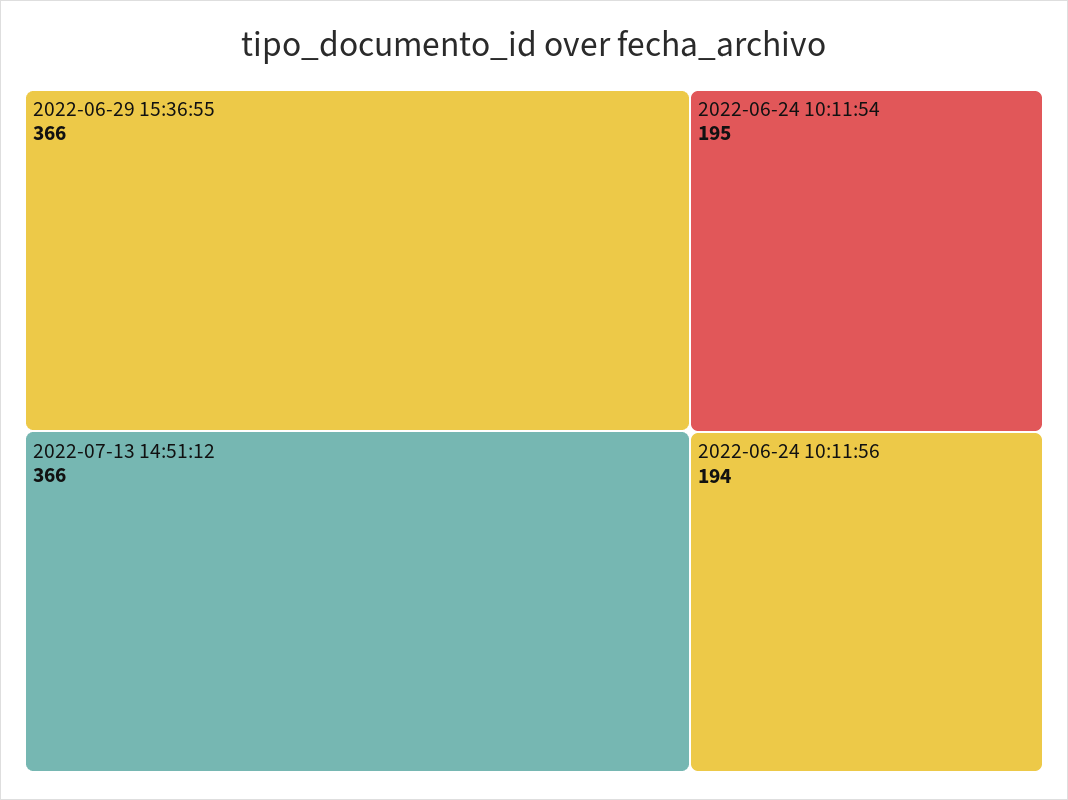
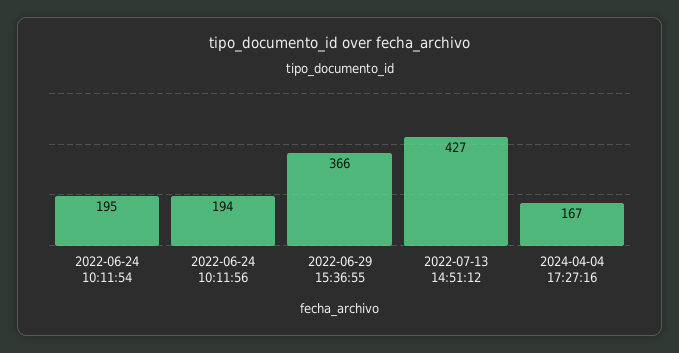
2022-07-13 14:51:12: 366 -> 427
2024-04-04 17:27:16: none -> 167

